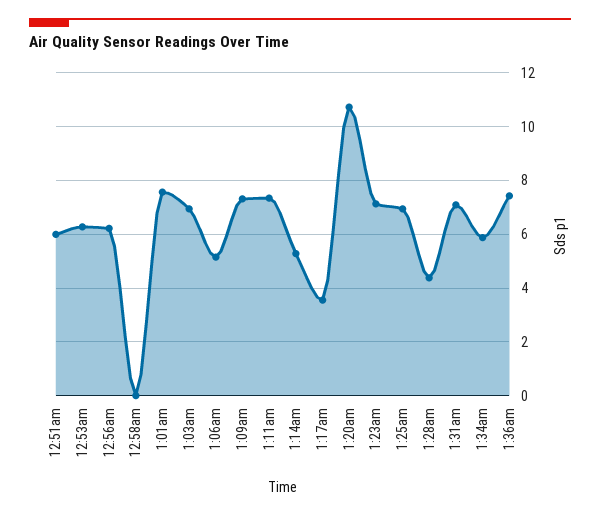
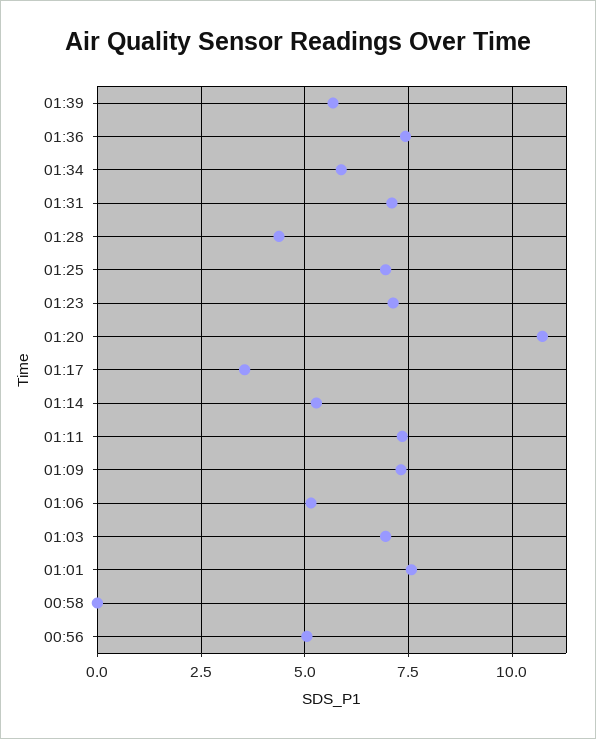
12:51am: 6 -> none
12:53am: 6.25 -> none
12:56am: 6.25 -> 5
01:39: none -> 5.75

